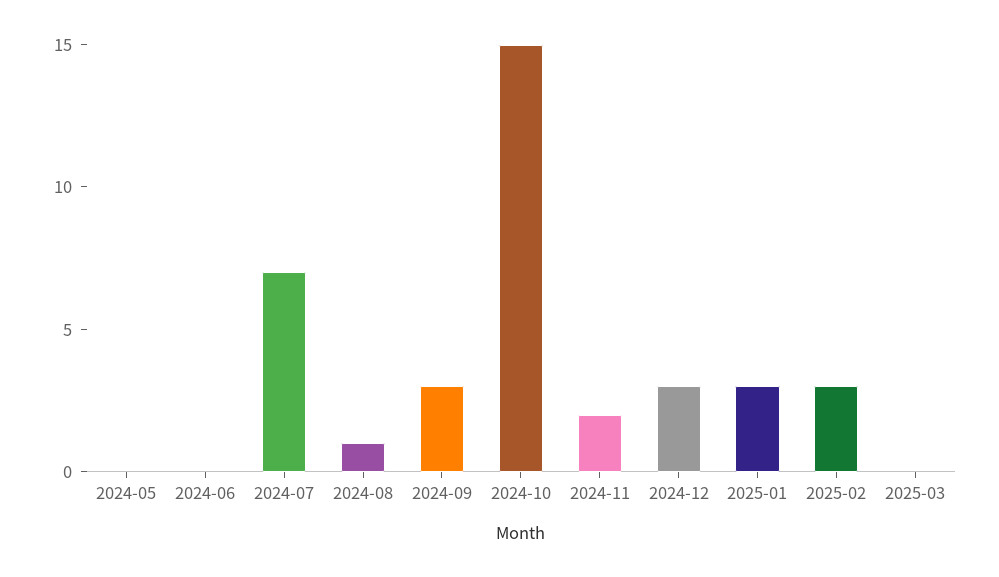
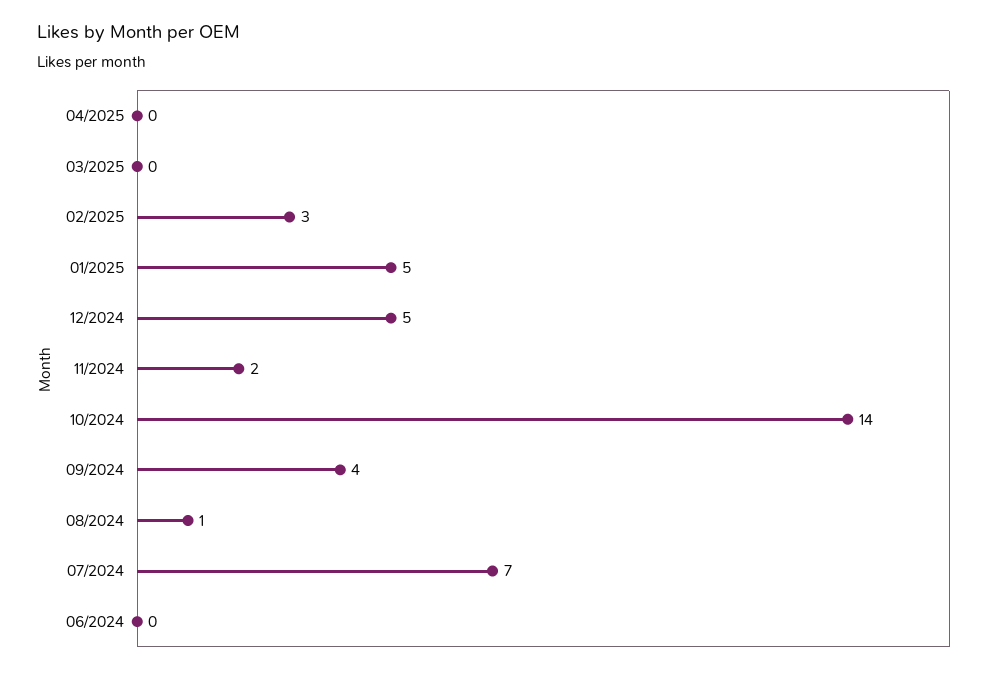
2024-05: 0 -> none
2024-09: 3 -> 4
2024-10: 15 -> 14
2024-12: 3 -> 5
2025-01: 3 -> 5
04/2025: none -> 0

